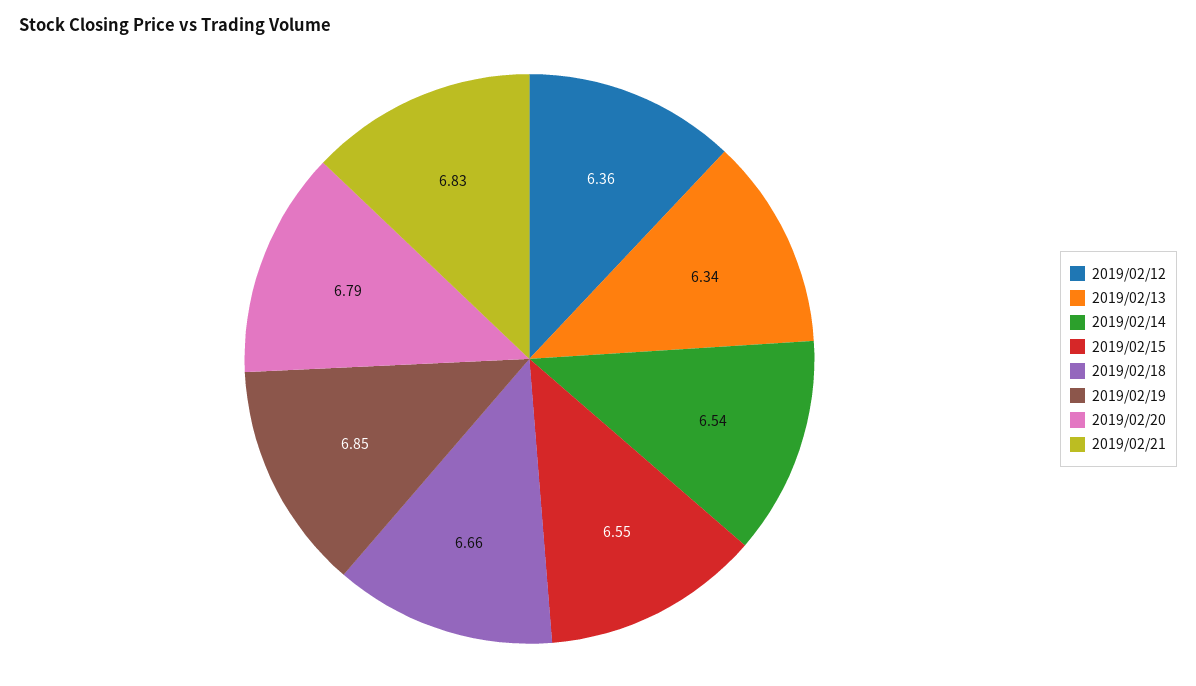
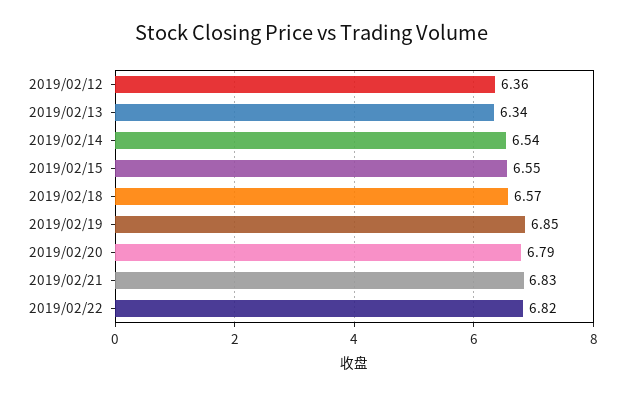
2019/02/18: 6.66 -> 6.57
2019/02/22: none -> 6.82

